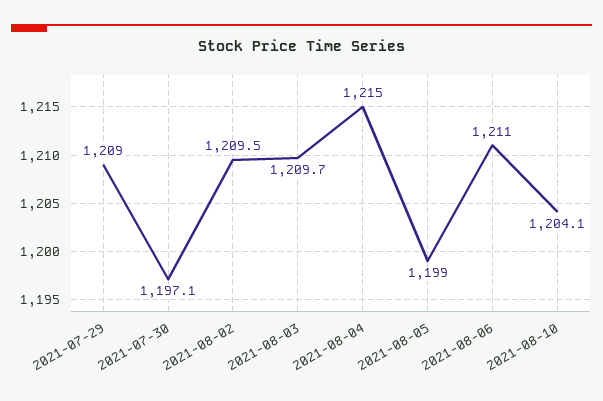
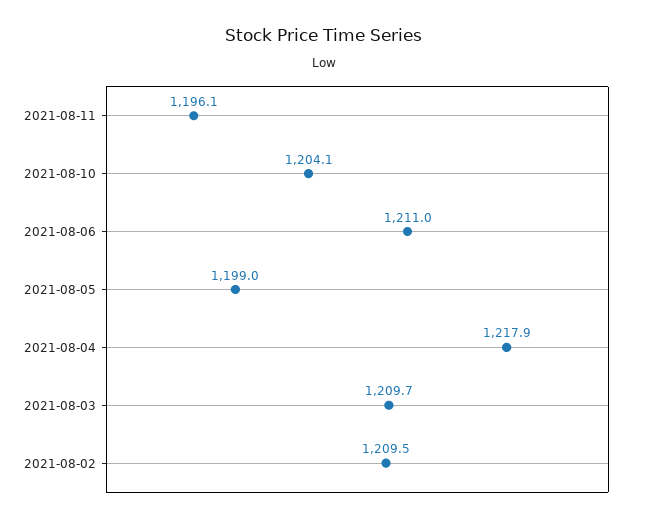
2021-07-29: 1209 -> none
2021-07-30: 1197.1 -> none
2021-08-04: 1215 -> 1217.9
2021-08-11: none -> 1196.1

